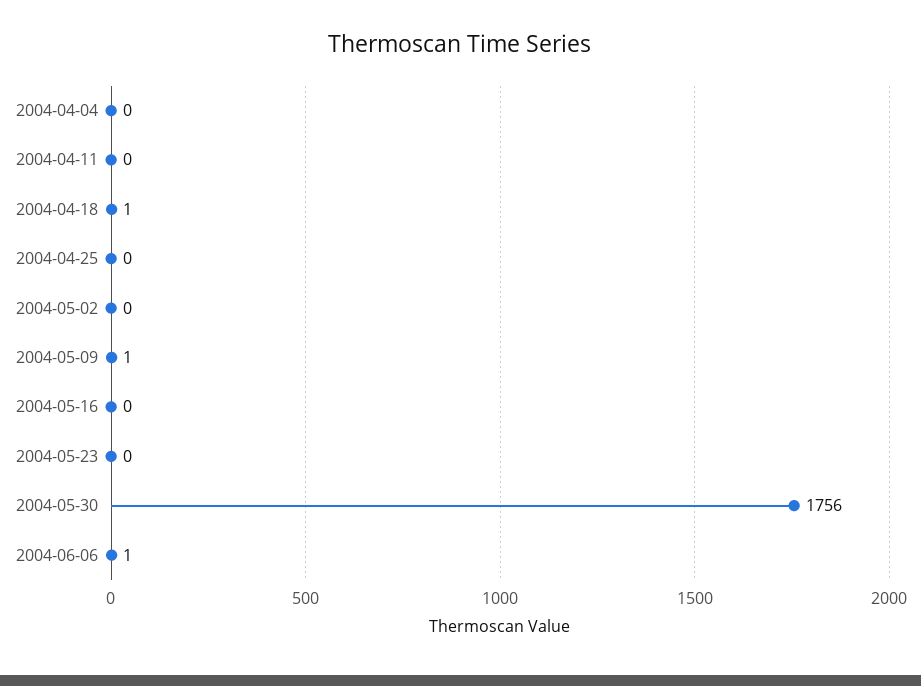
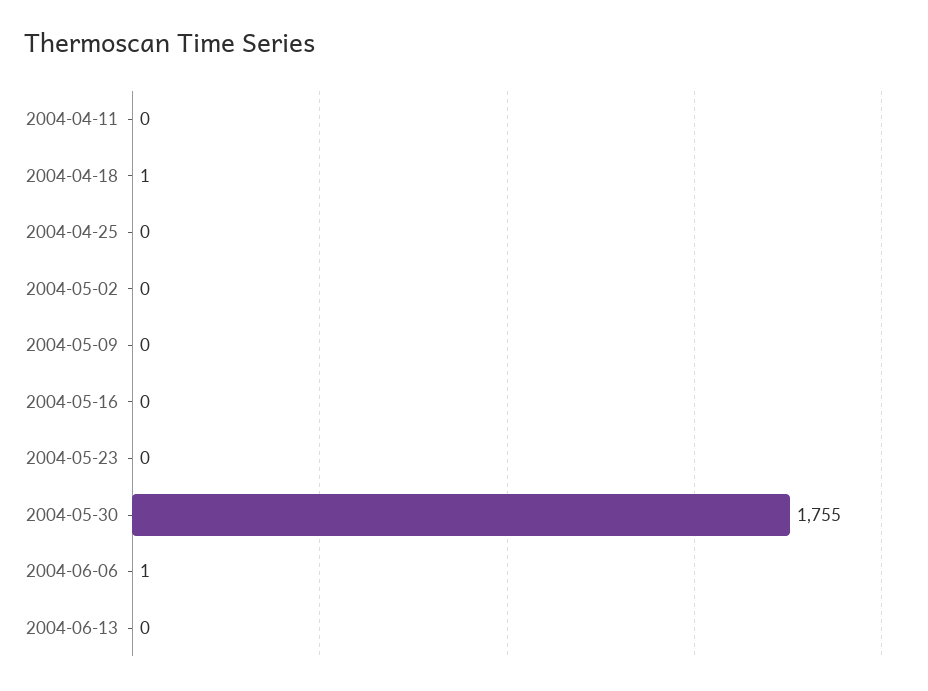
2004-04-04: 0 -> none
2004-05-09: 1 -> 0
2004-05-30: 1756 -> 1755
2004-06-13: none -> 0

